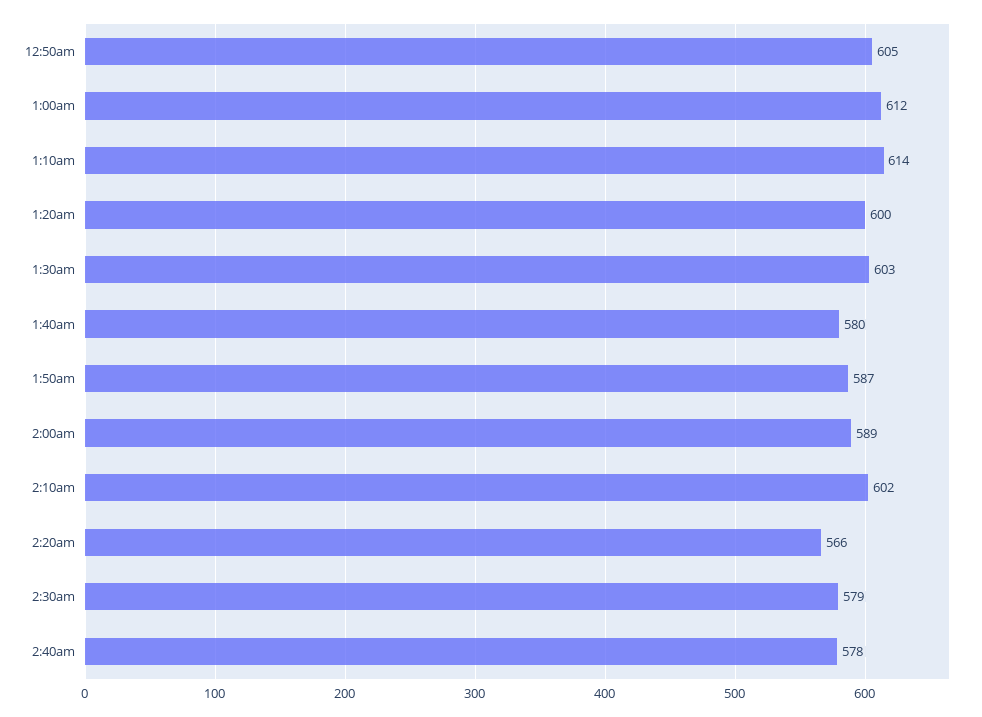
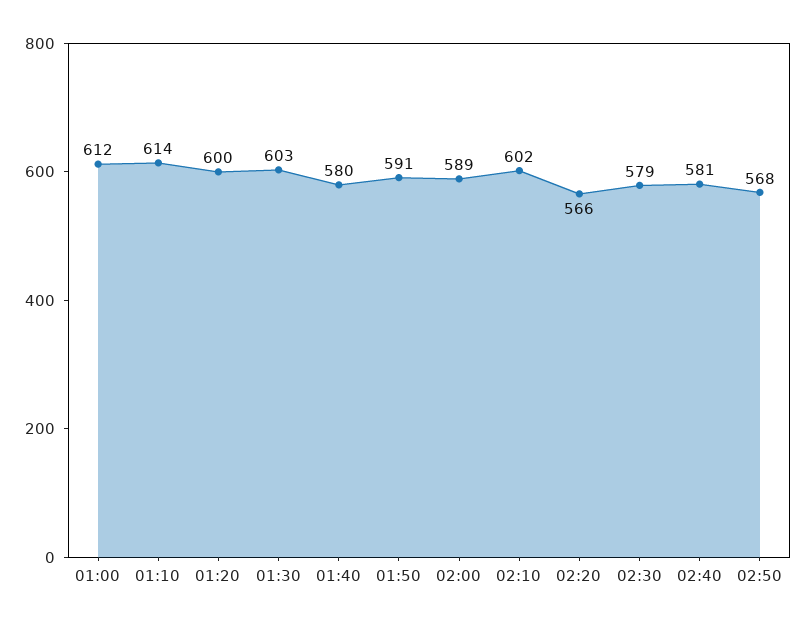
12:50am: 605 -> none
1:50am: 587 -> 591
2:40am: 578 -> 581
02:50: none -> 568

